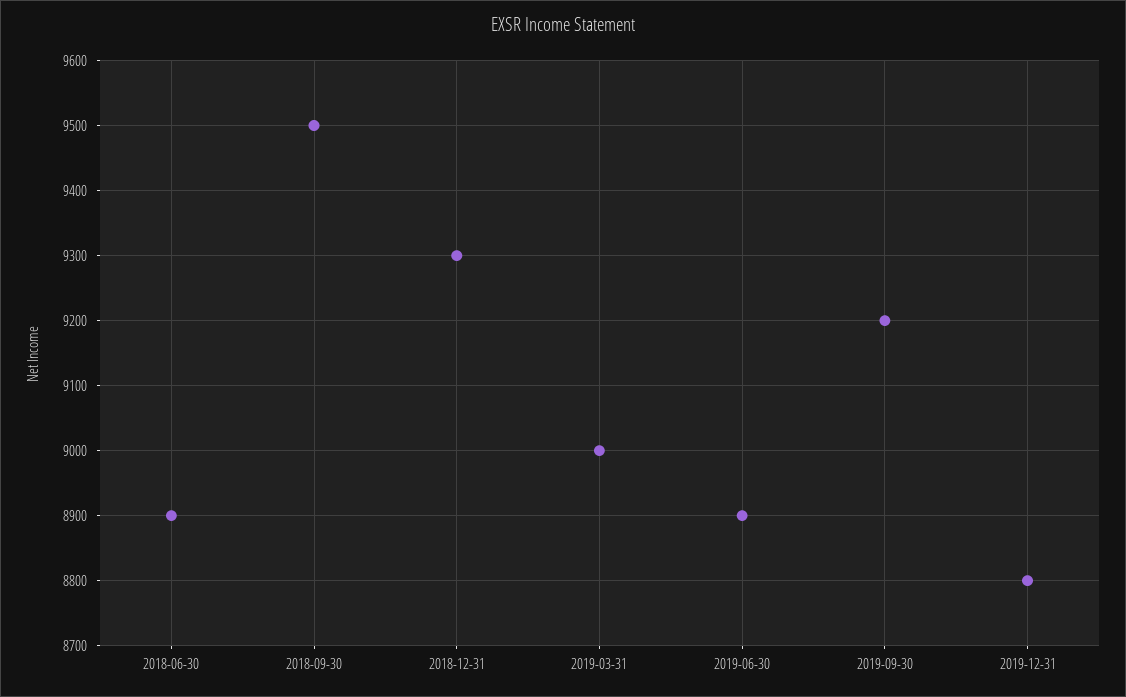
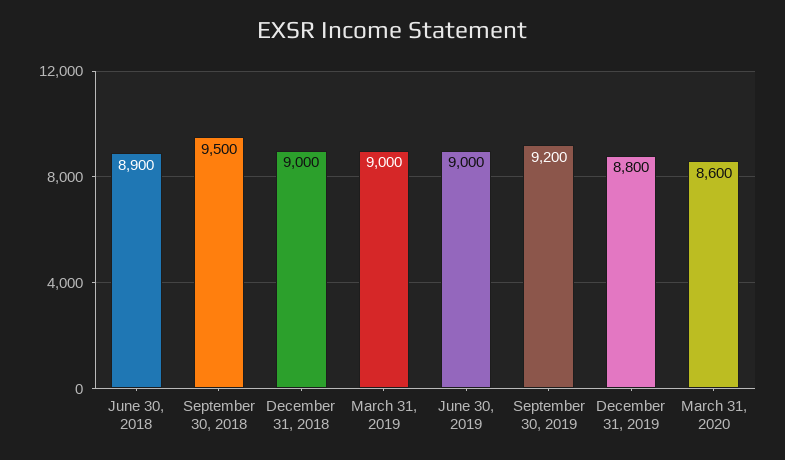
2018-12-31: 9300 -> 9000
2019-06-30: 8900 -> 9000
March 31, 2020: none -> 8600

